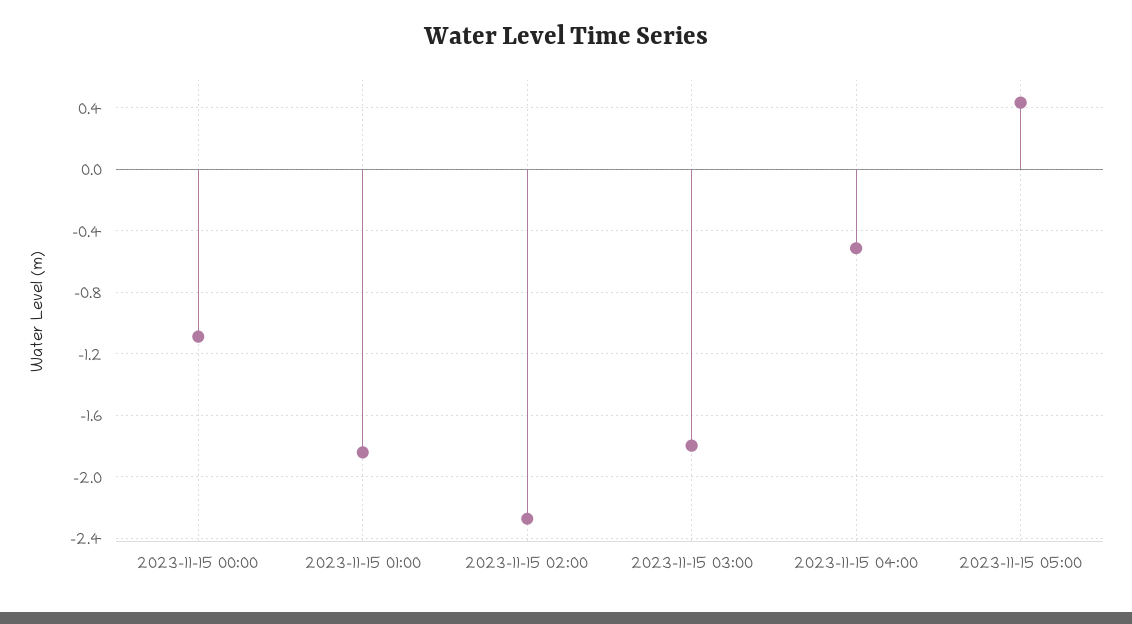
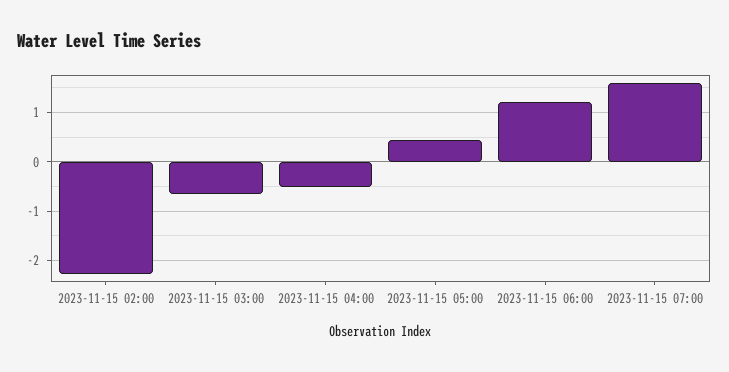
2023-11-15 00:00: -1.1 -> none
2023-11-15 01:00: -1.85 -> none
2023-11-15 03:00: -1.8 -> -0.6
2023-11-15 06:00: none -> 1.2
2023-11-15 07:00: none -> 1.6

